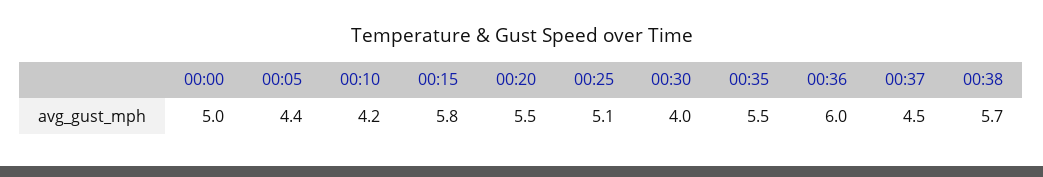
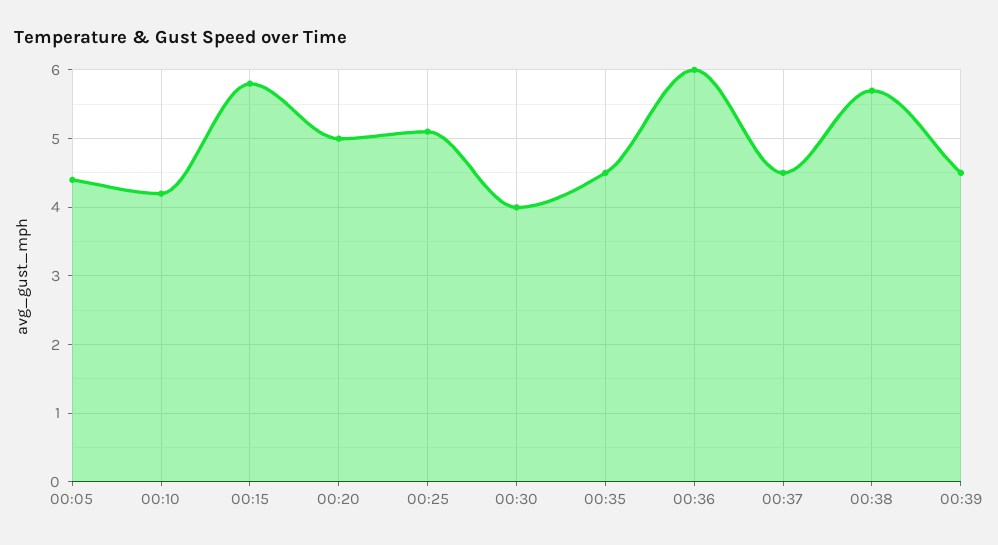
00:00: 5 -> none
00:20: 5.5 -> 5
00:35: 5.5 -> 4.5
00:39: none -> 4.5

